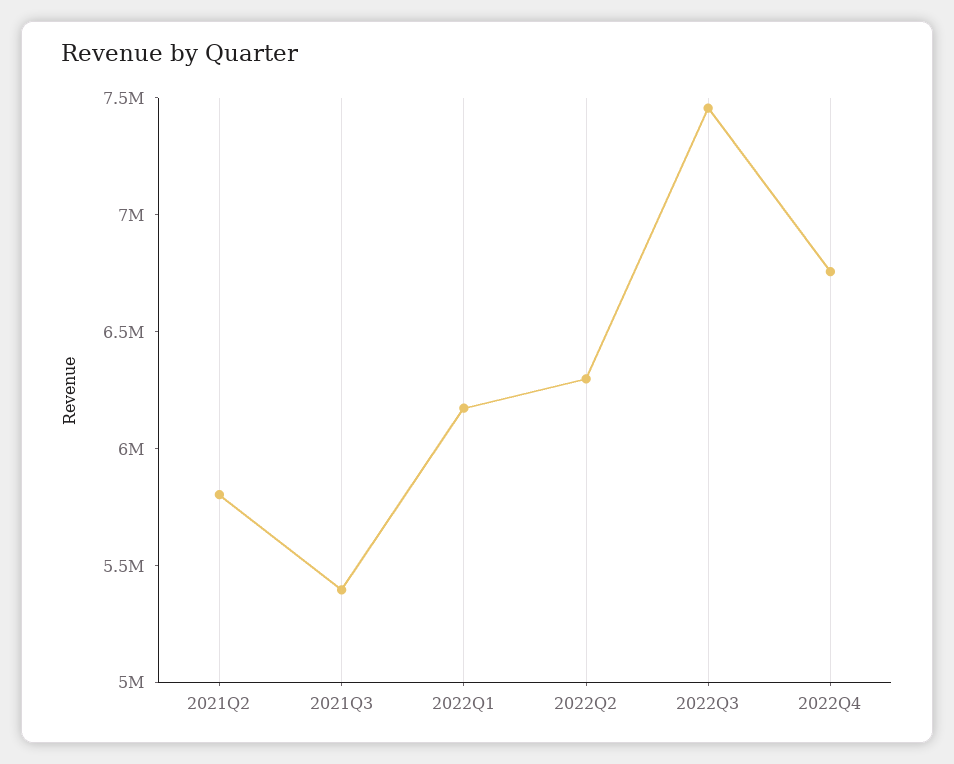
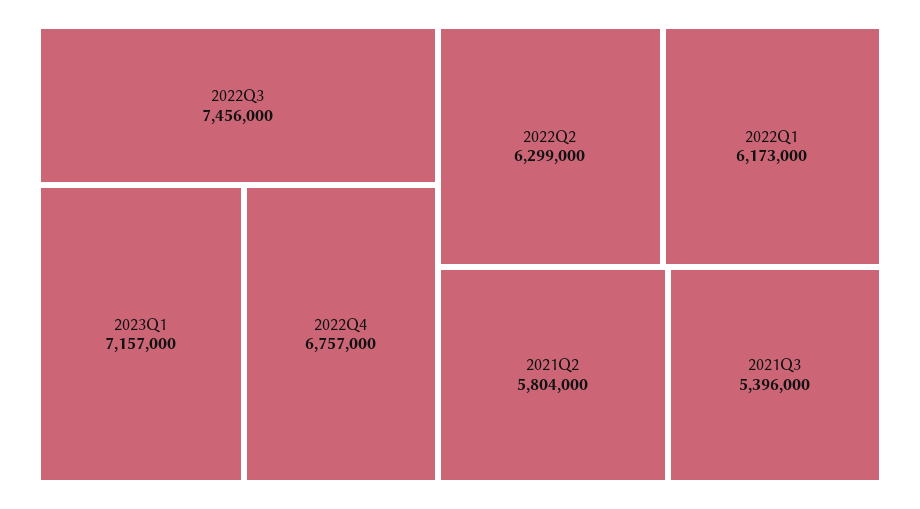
2023Q1: none -> 7157000

